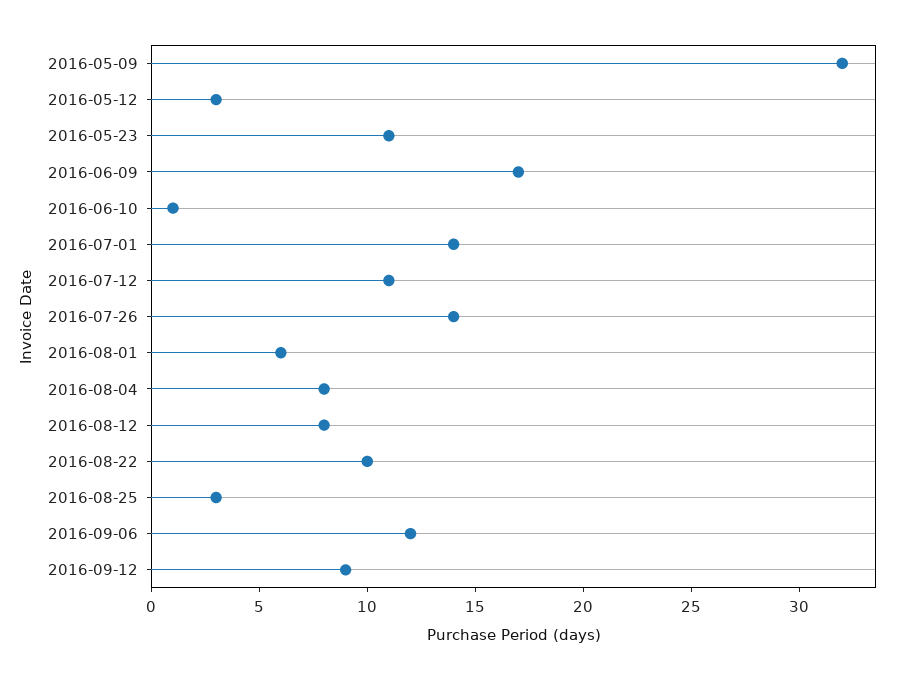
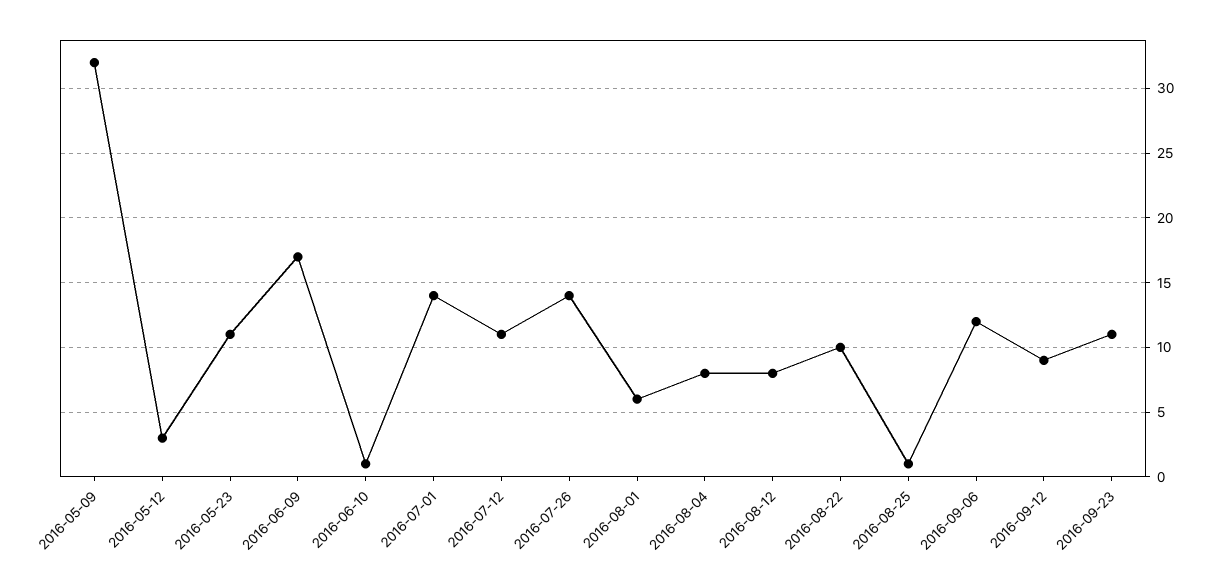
2016-08-25: 3 -> 1
2016-09-23: none -> 11

